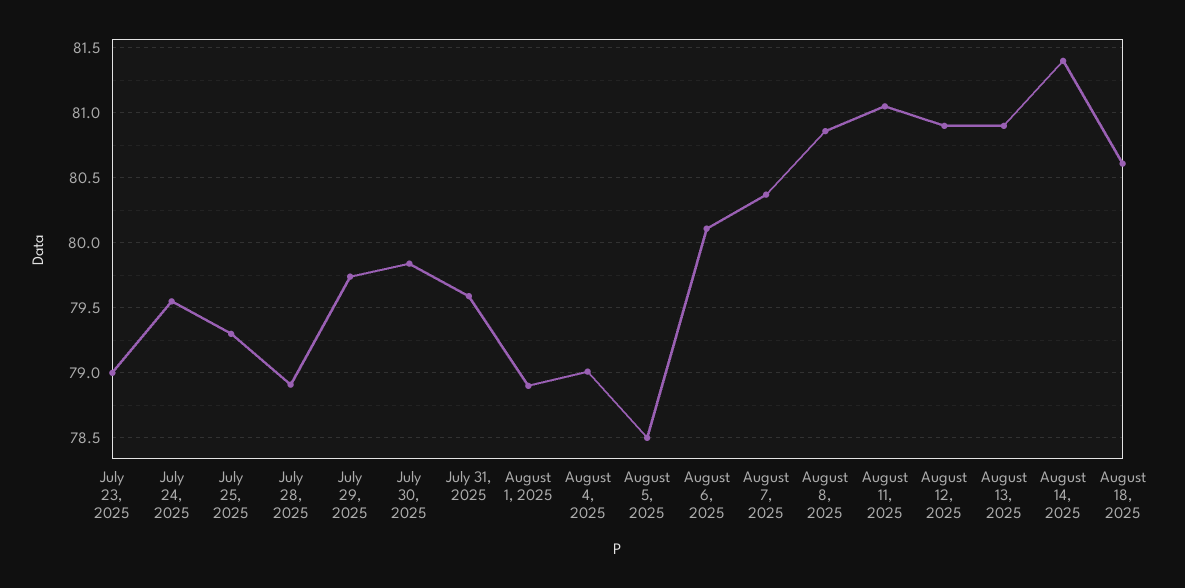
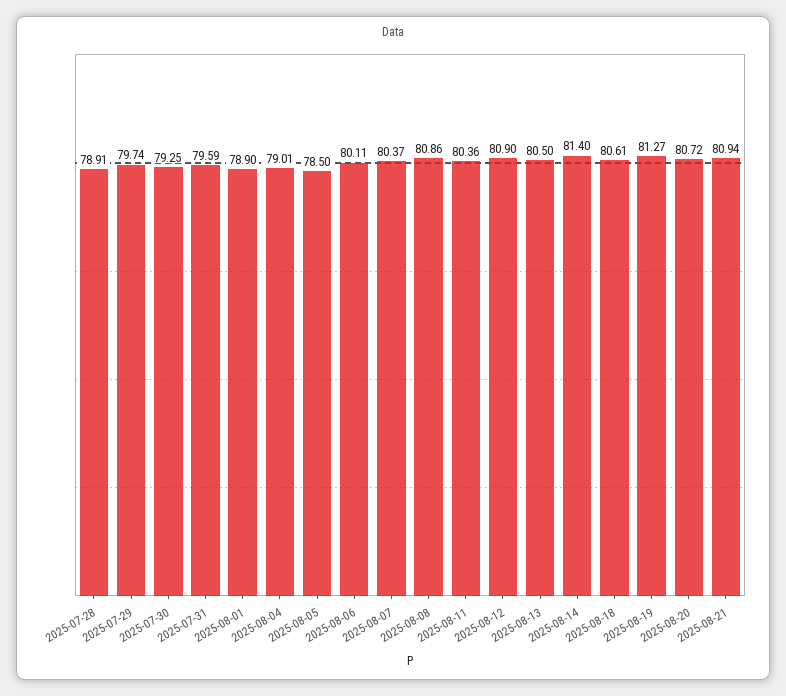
July 23, 2025: 79 -> none
July 24, 2025: 79.55 -> none
July 25, 2025: 79.3 -> none
July 30, 2025: 79.85 -> 79.25
August 11, 2025: 81.05 -> 80.36
August 13, 2025: 80.9 -> 80.5
2025-08-19: none -> 81.27
2025-08-20: none -> 80.72
2025-08-21: none -> 80.94

